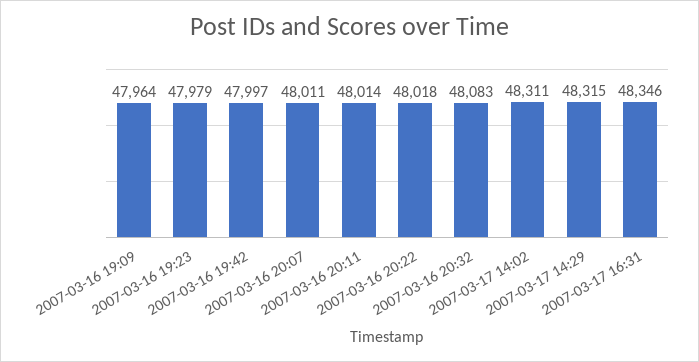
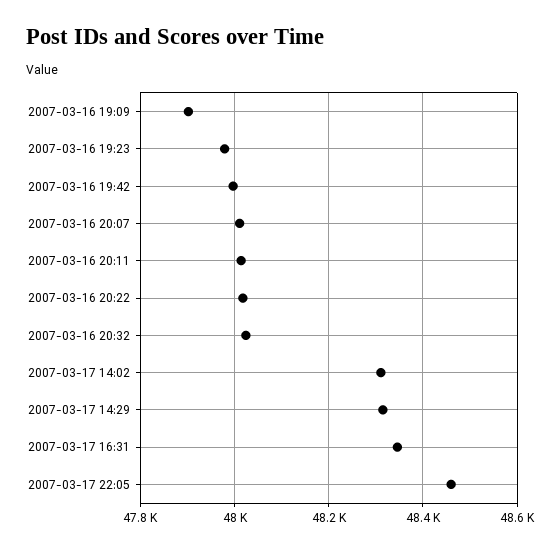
2007-03-16 19:09: 47964 -> 47900
2007-03-16 20:32: 48083 -> 48020
2007-03-17 22:05: none -> 48460

